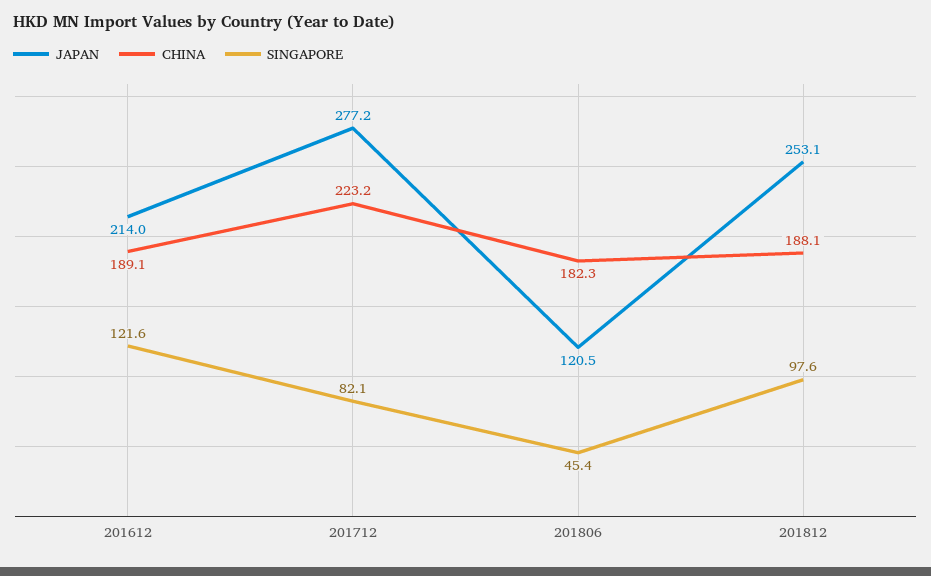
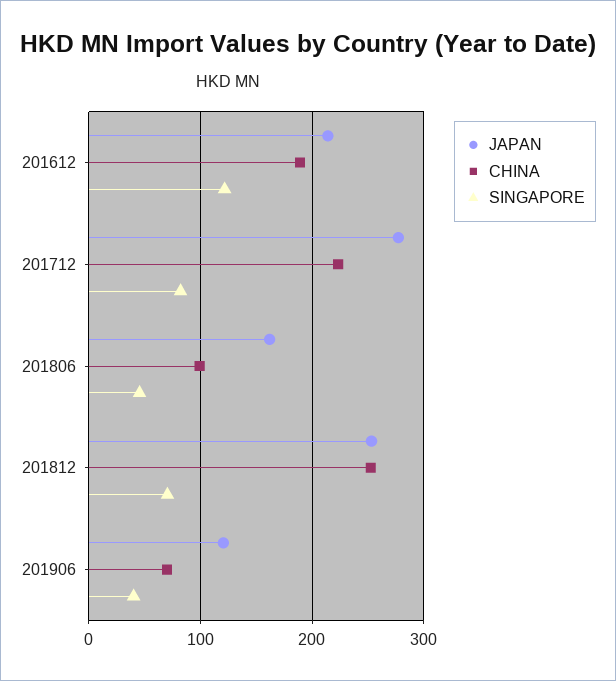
JAPAN, 201806: 120.5 -> 160
CHINA, 201806: 182.3 -> 100
CHINA, 201812: 188.1 -> 250
SINGAPORE, 201812: 97.6 -> 70
JAPAN, 201906: none -> 120
CHINA, 201906: none -> 70
SINGAPORE, 201906: none -> 40

